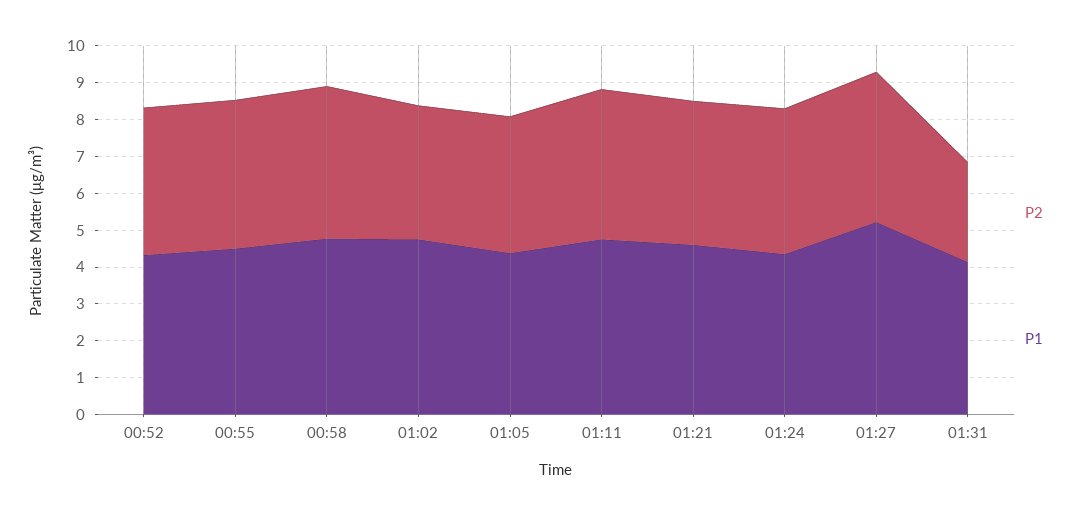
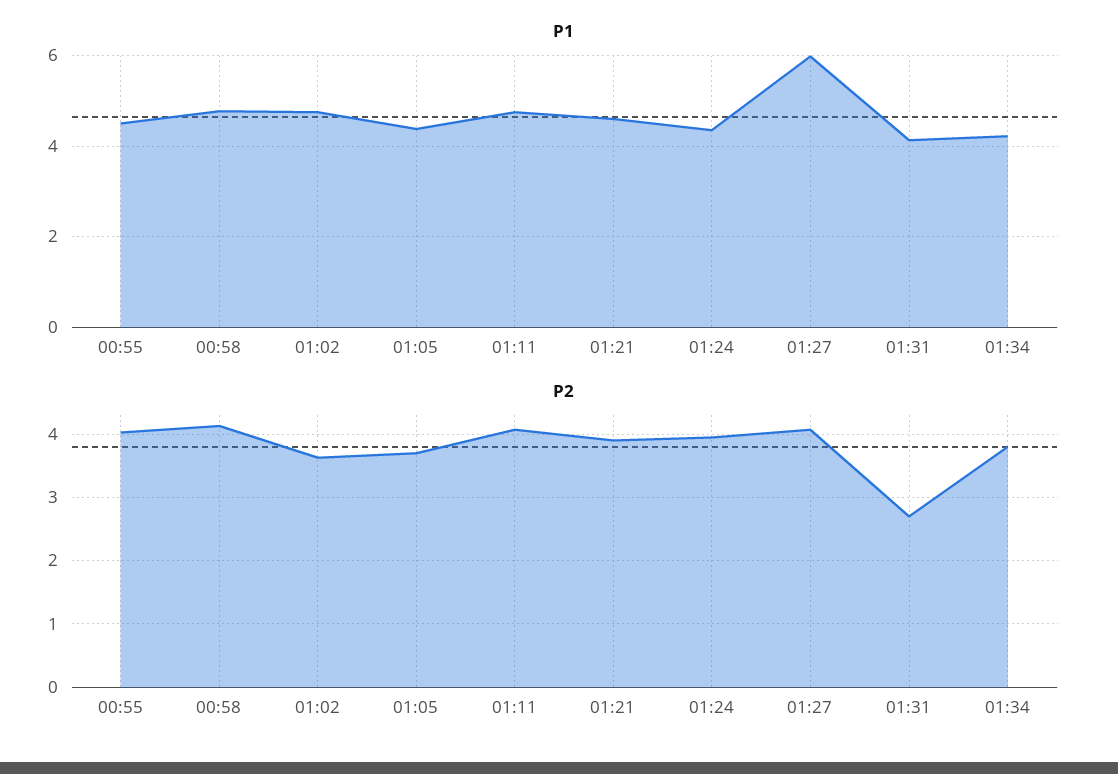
P2, 00:52: 4 -> none
P1, 00:52: 4.25 -> none
P1, 01:27: 5.25 -> 6
P1, 01:34: none -> 4.2
P2, 01:34: none -> 3.8

